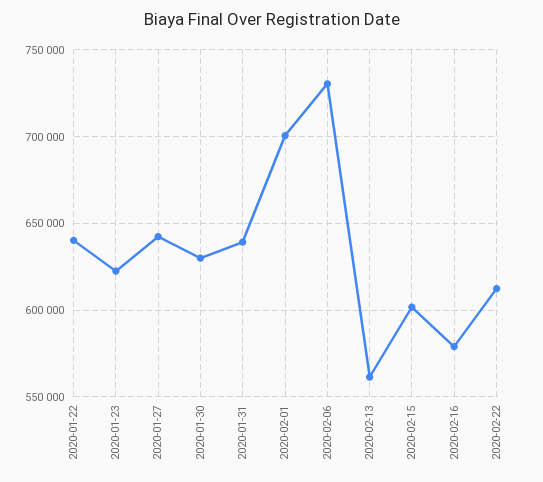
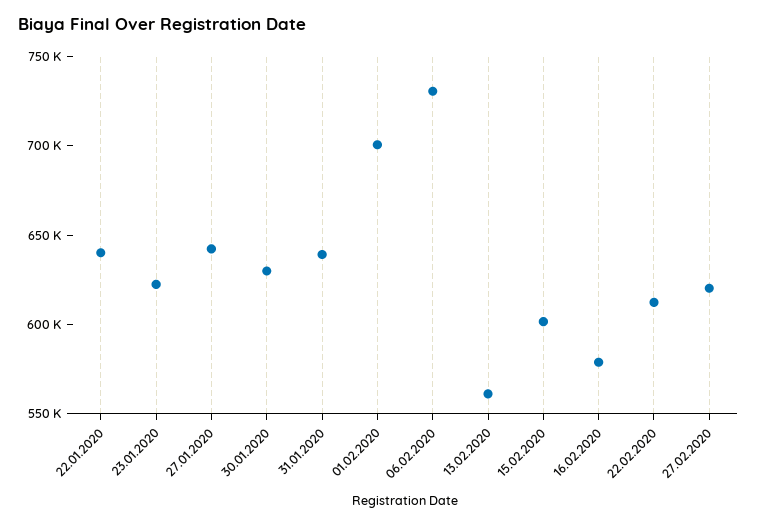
27.02.2020: none -> 620000

